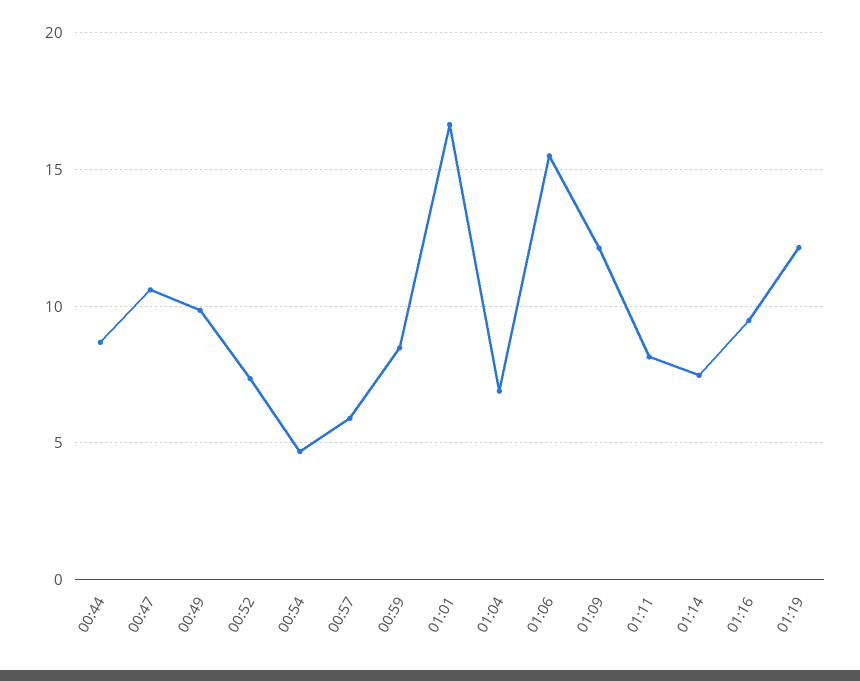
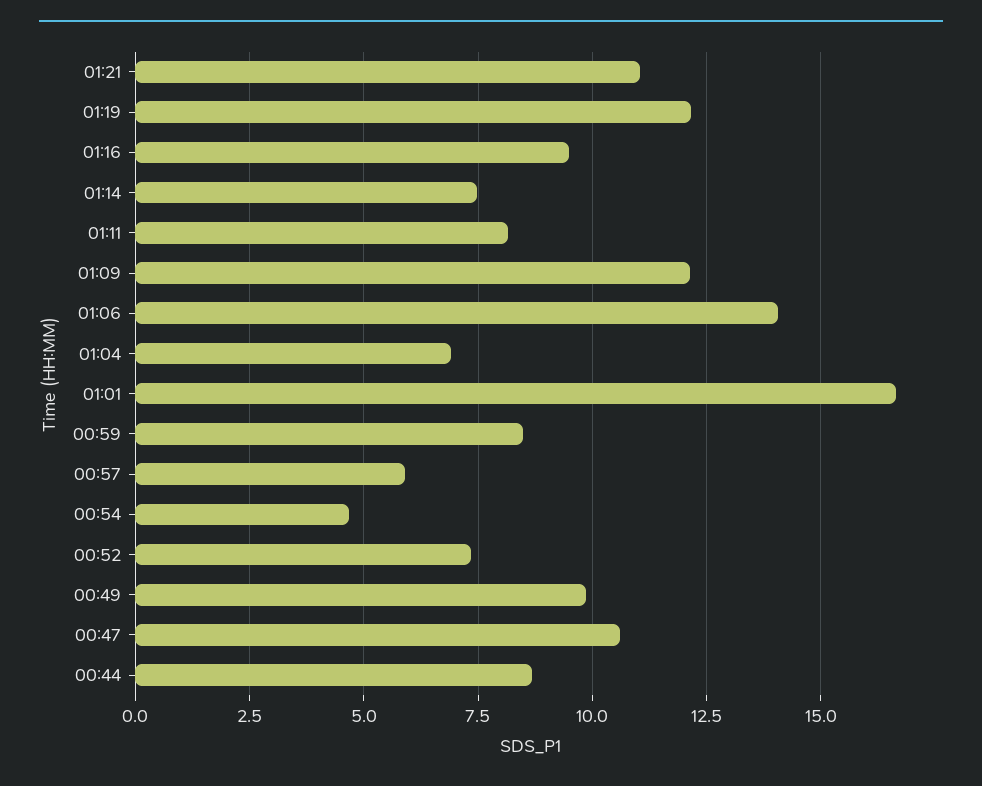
01:06: 15.5 -> 14
01:21: none -> 11

